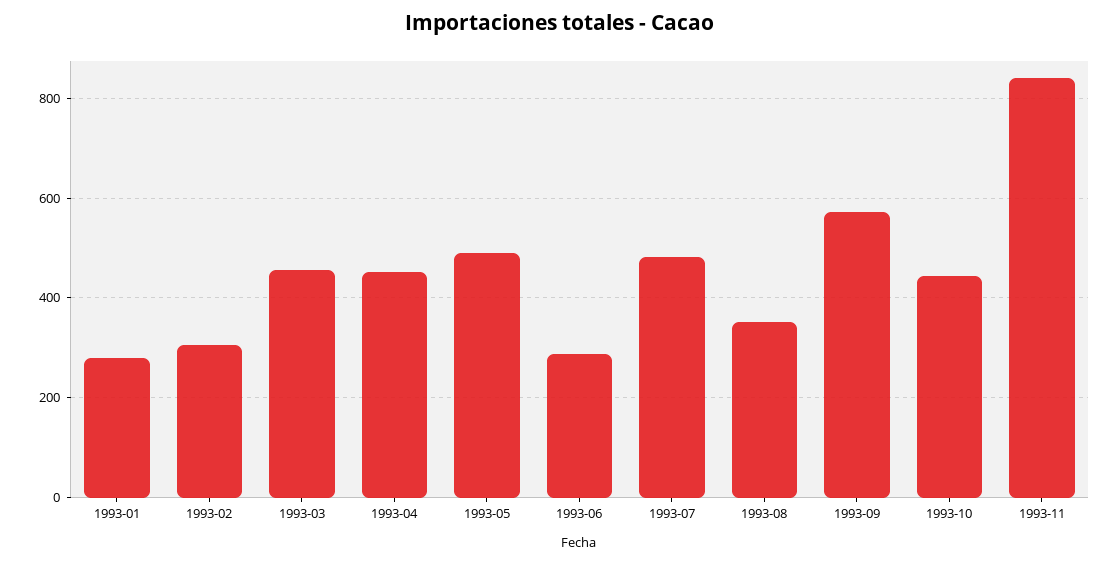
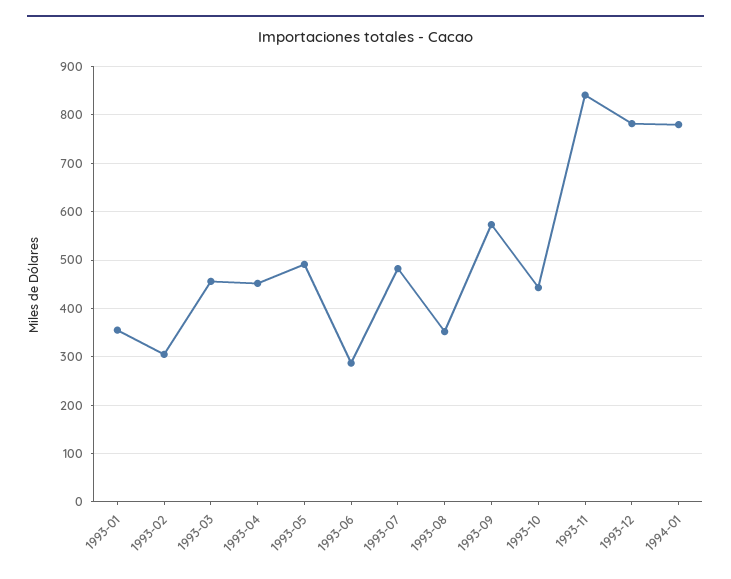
1993-01: 280 -> 360
1993-12: none -> 780
1994-01: none -> 780

